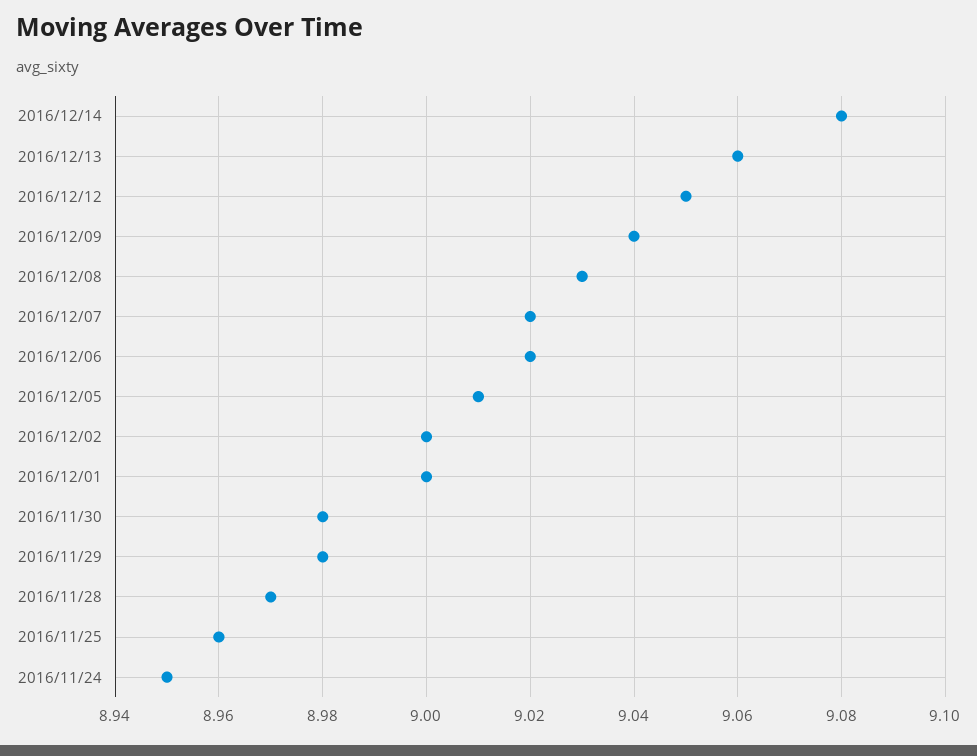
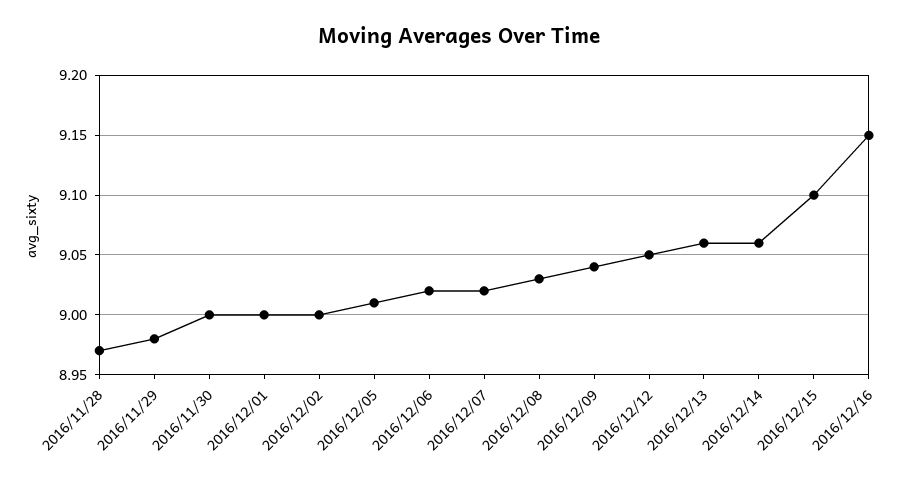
2016/12/14: 9.08 -> 9.06
2016/11/30: 8.98 -> 9
2016/11/25: 8.96 -> none
2016/11/24: 8.95 -> none
2016/12/15: none -> 9.1
2016/12/16: none -> 9.15

